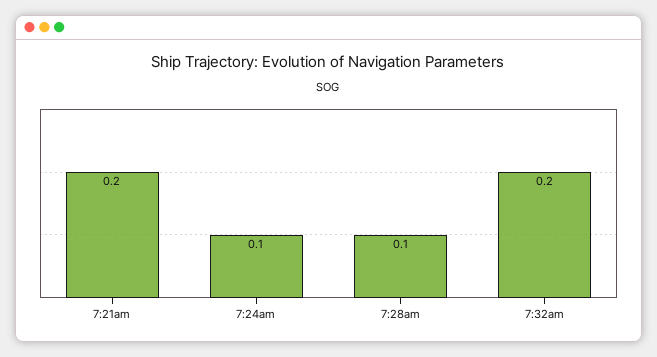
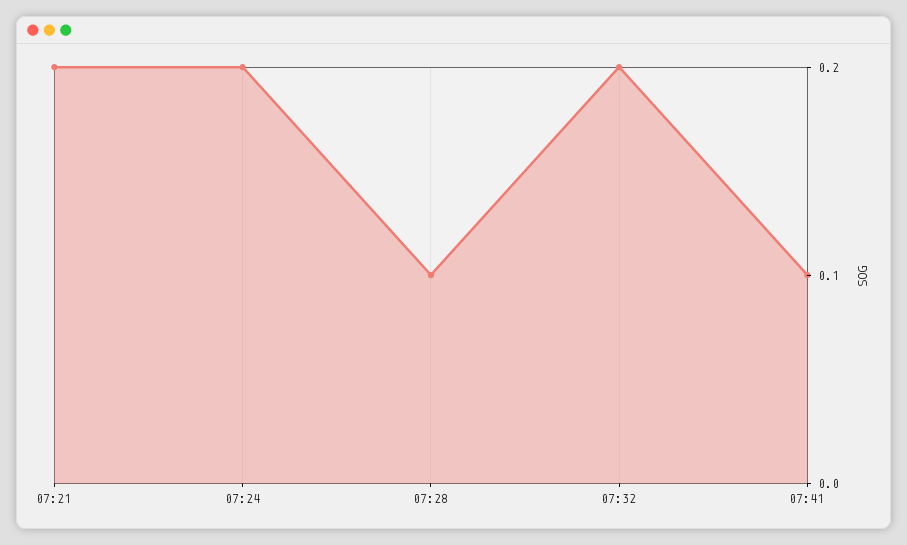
7:24am: 0.1 -> 0.2
07:41: none -> 0.1

